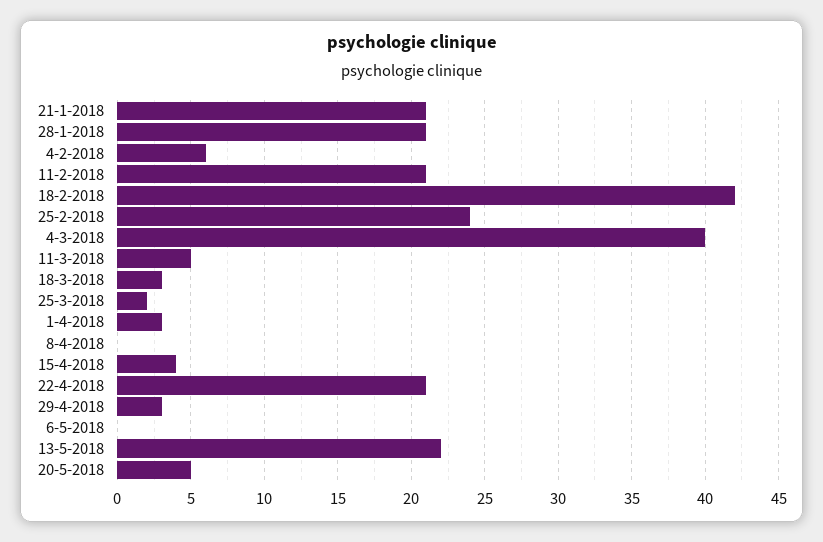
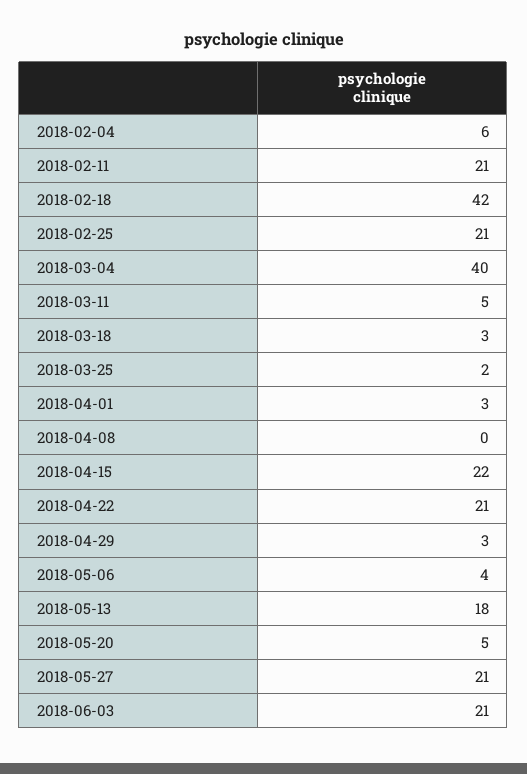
21-1-2018: 21 -> none
28-1-2018: 21 -> none
25-2-2018: 24 -> 21
15-4-2018: 4 -> 22
6-5-2018: 0 -> 4
13-5-2018: 22 -> 18
2018-05-27: none -> 21
2018-06-03: none -> 21

